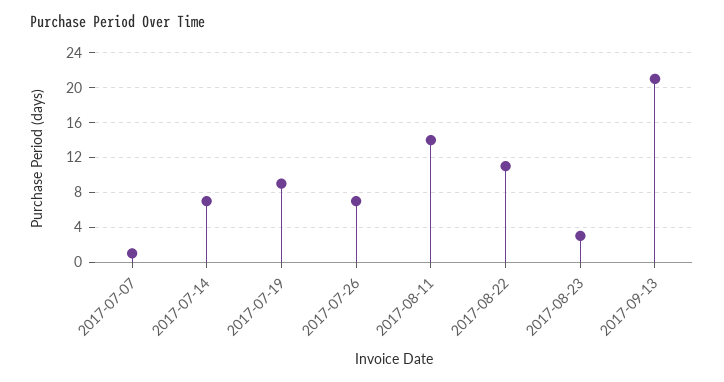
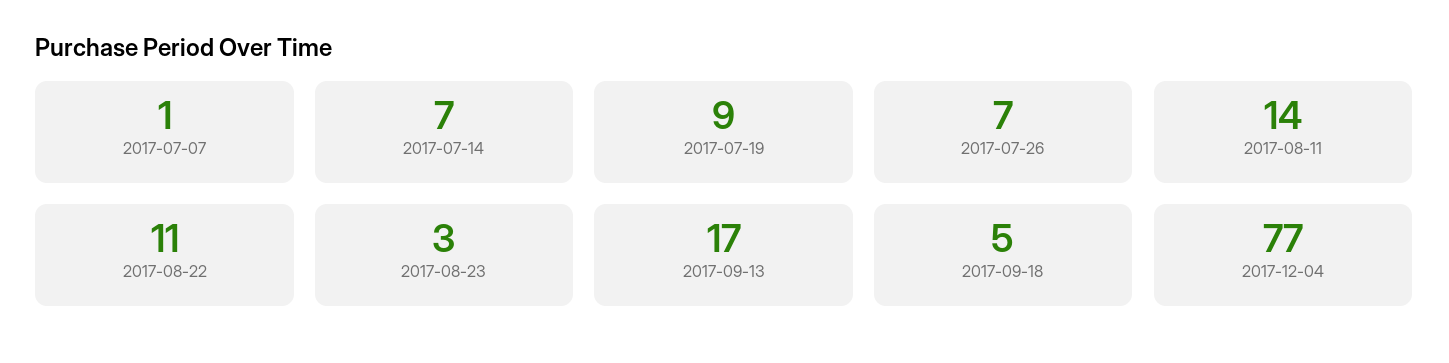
2017-09-13: 21 -> 17
2017-09-18: none -> 5
2017-12-04: none -> 77

